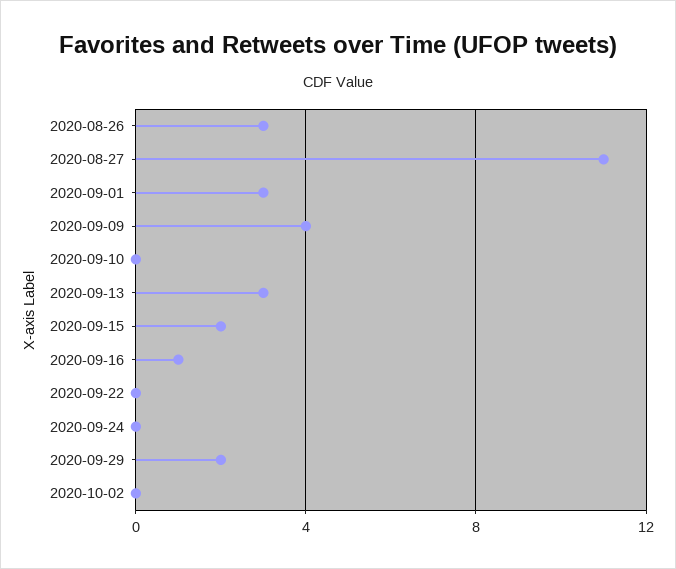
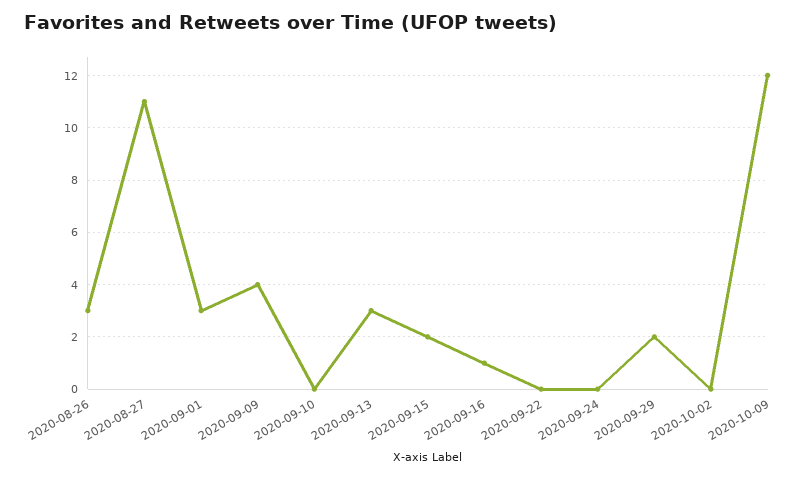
2020-10-09: none -> 12

